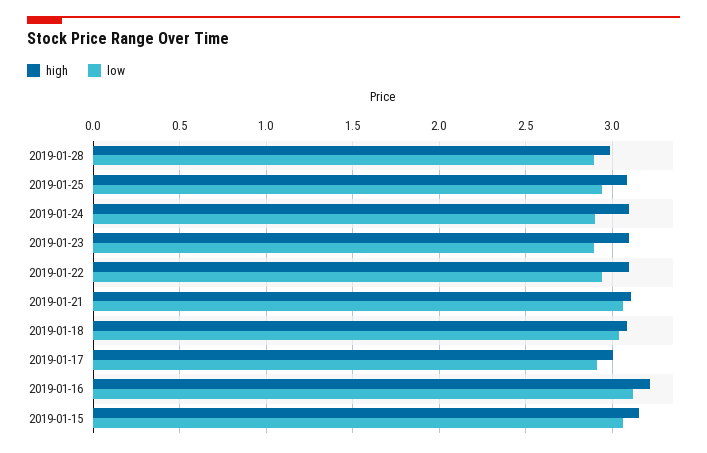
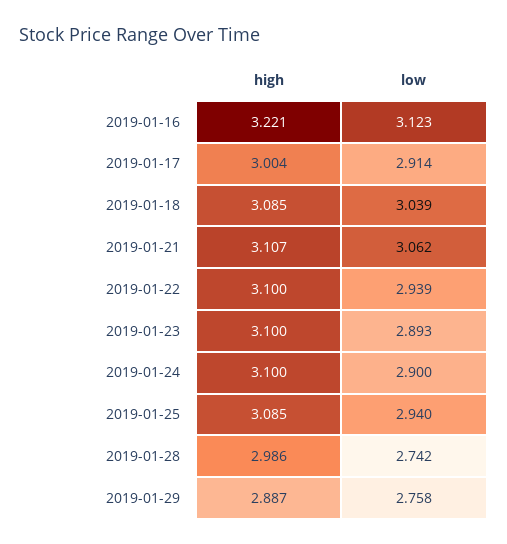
low, 2019-01-28: 2.9 -> 2.742
high, 2019-01-15: 3.15 -> none
low, 2019-01-15: 3.05 -> none
high, 2019-01-29: none -> 2.887
low, 2019-01-29: none -> 2.758

